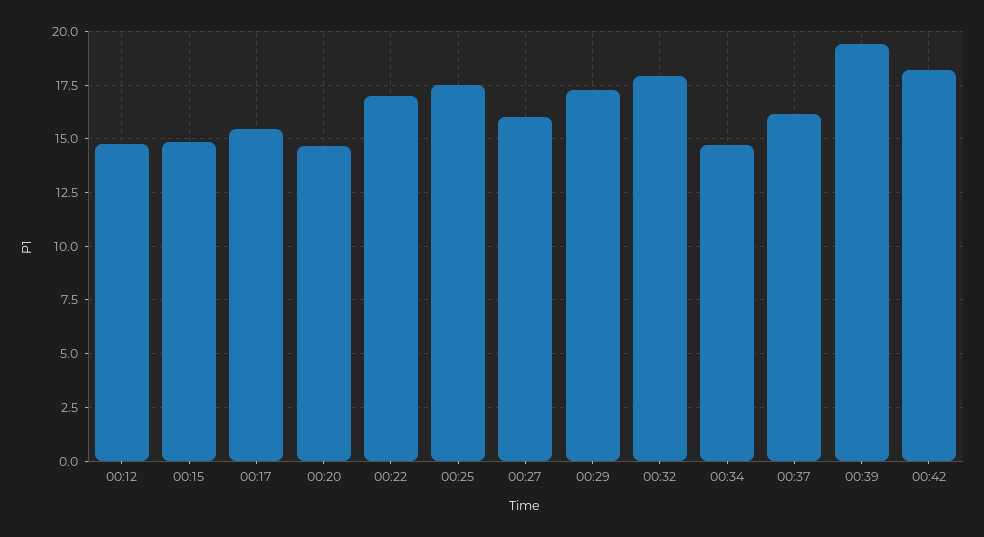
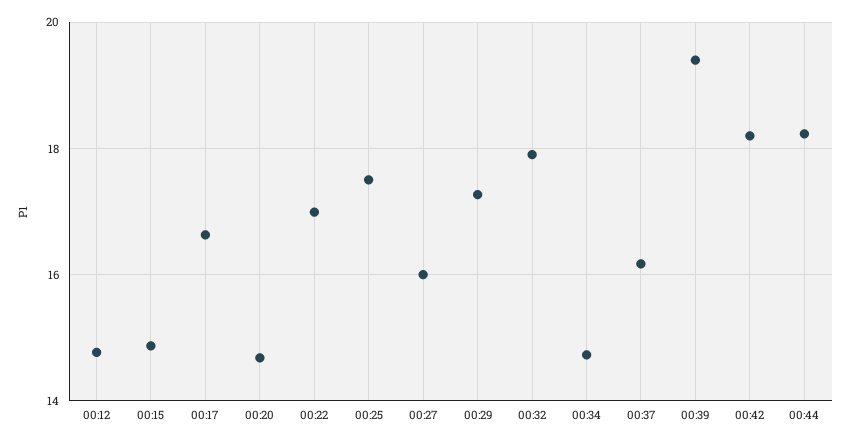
00:17: 15.5 -> 16.6
00:44: none -> 18.2

